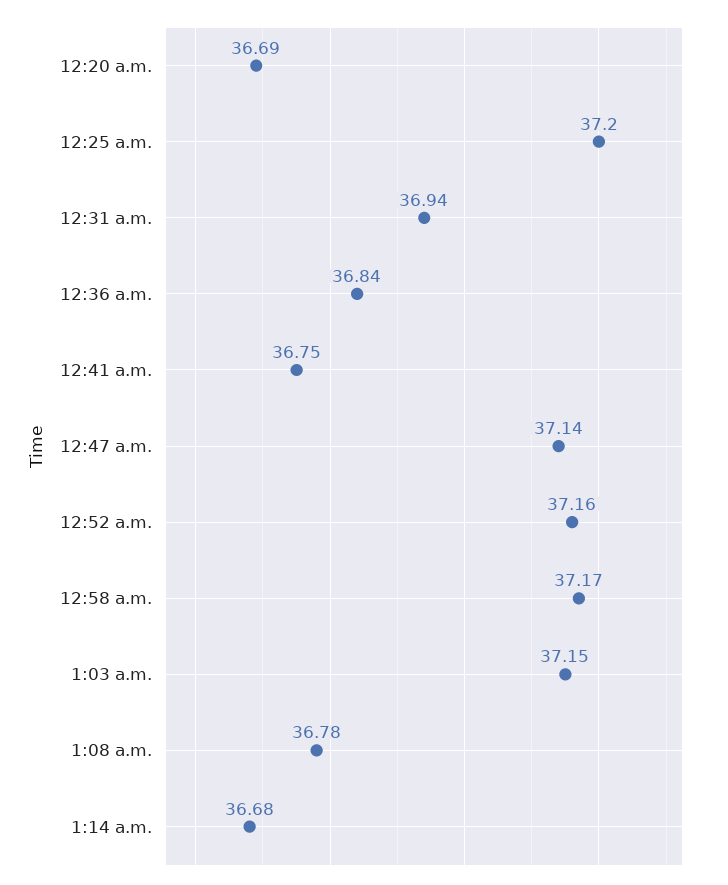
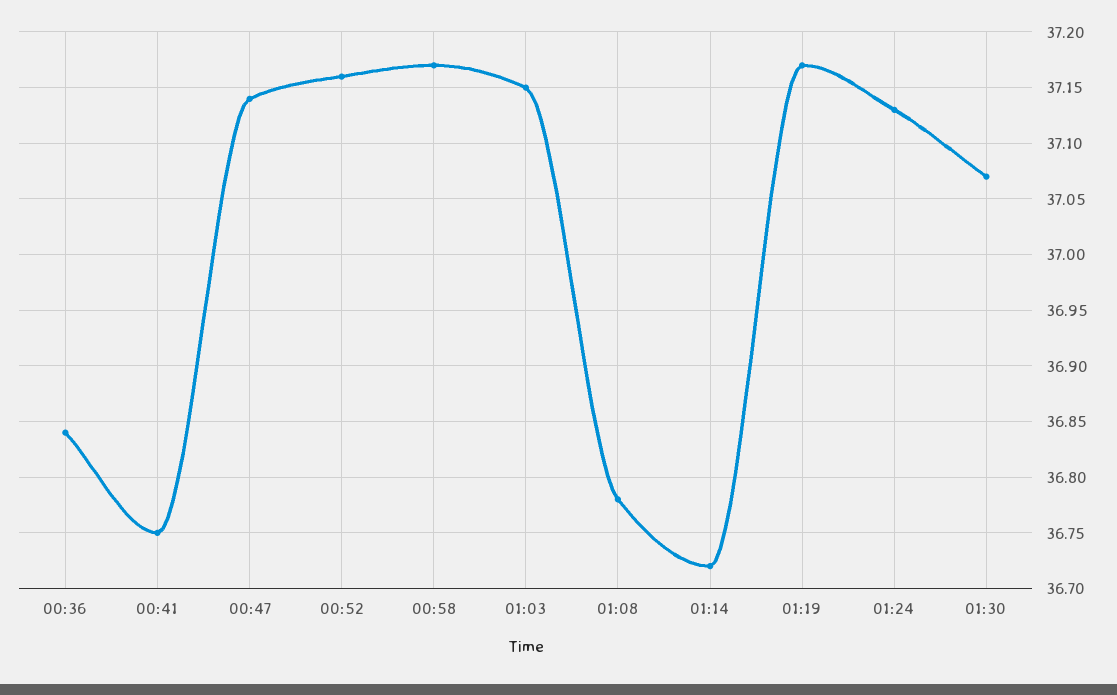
12:20 a.m.: 36.69 -> none
12:25 a.m.: 37.2 -> none
12:31 a.m.: 36.94 -> none
1:14 a.m.: 36.68 -> 36.72
01:19: none -> 37.17
01:24: none -> 37.13
01:30: none -> 37.07

